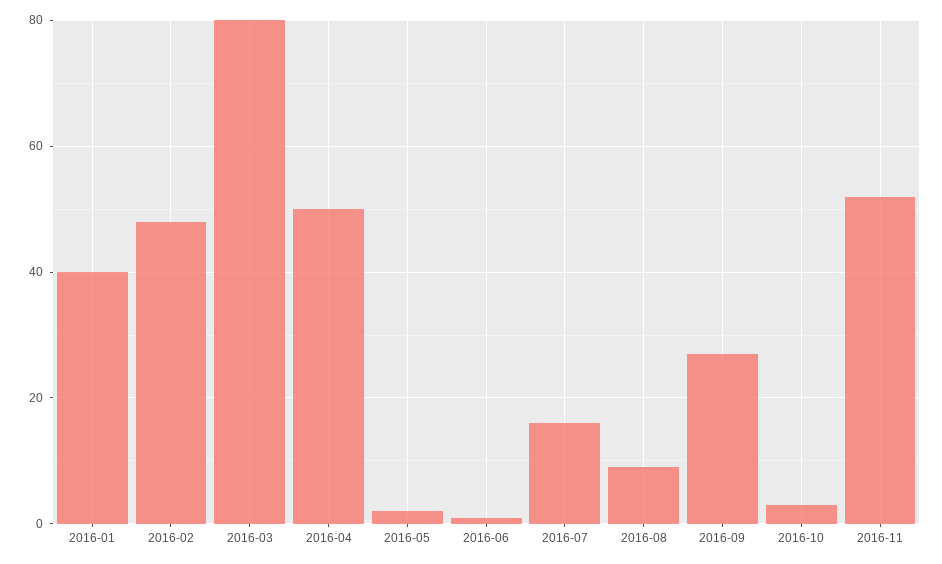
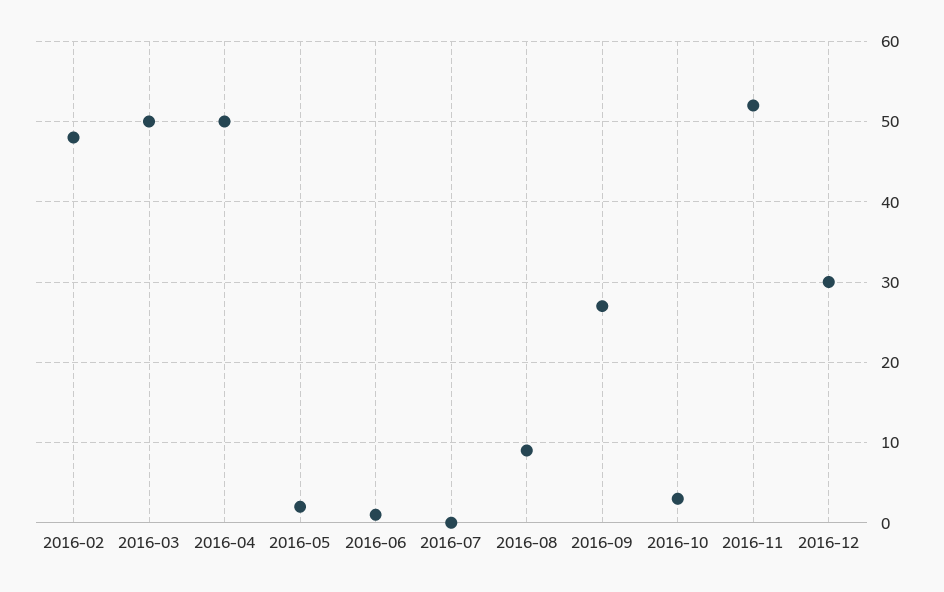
2016-01: 40 -> none
2016-03: 80 -> 50
2016-07: 15 -> 0
2016-12: none -> 30

